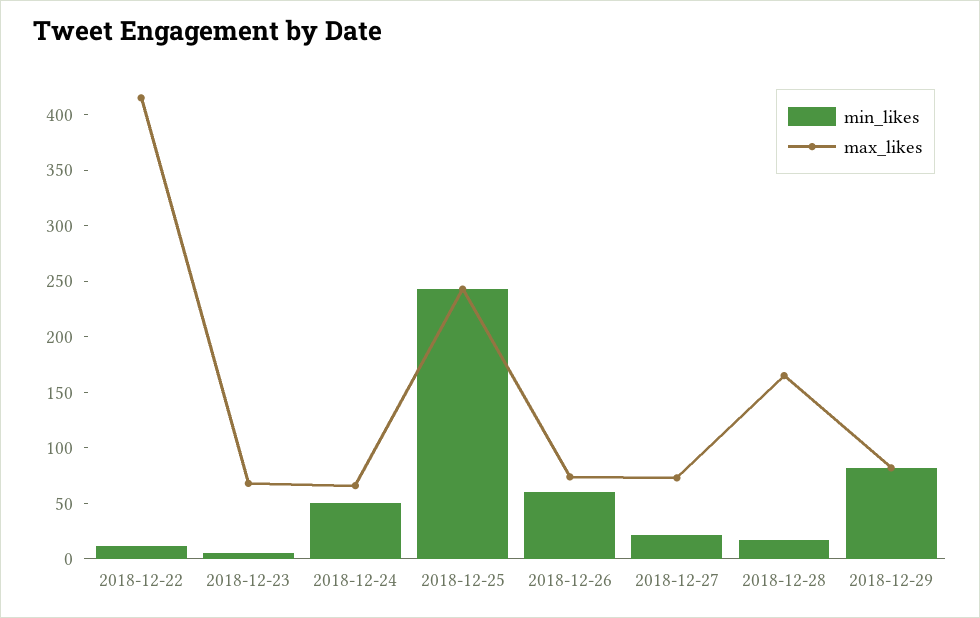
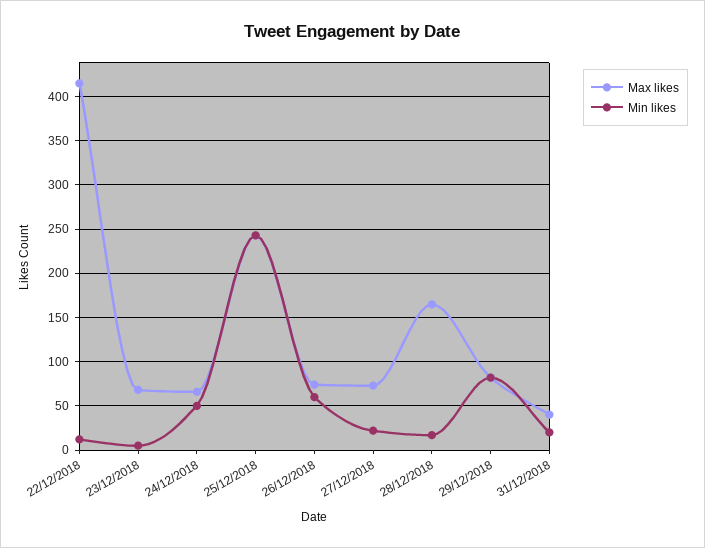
max_likes, 31/12/2018: none -> 40
min_likes, 31/12/2018: none -> 20

